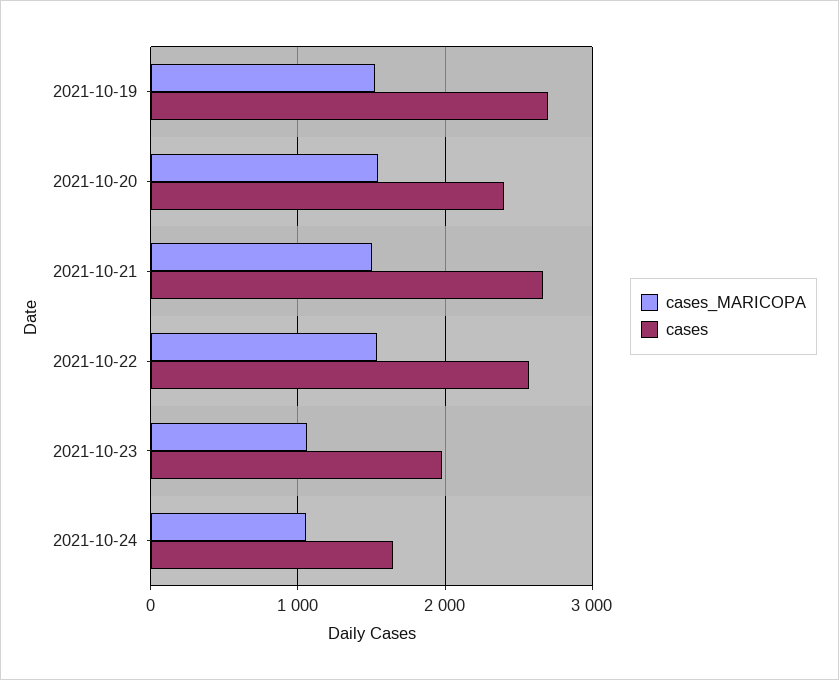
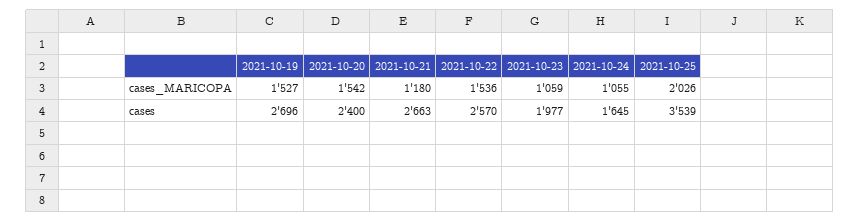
cases_MARICOPA, 2021-10-21: 1500 -> 1180
cases_MARICOPA, 2021-10-25: none -> 2026
cases, 2021-10-25: none -> 3539

